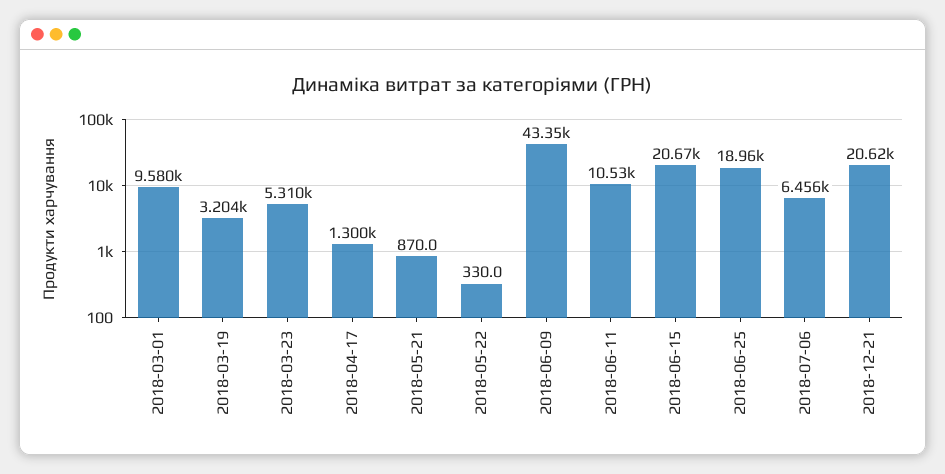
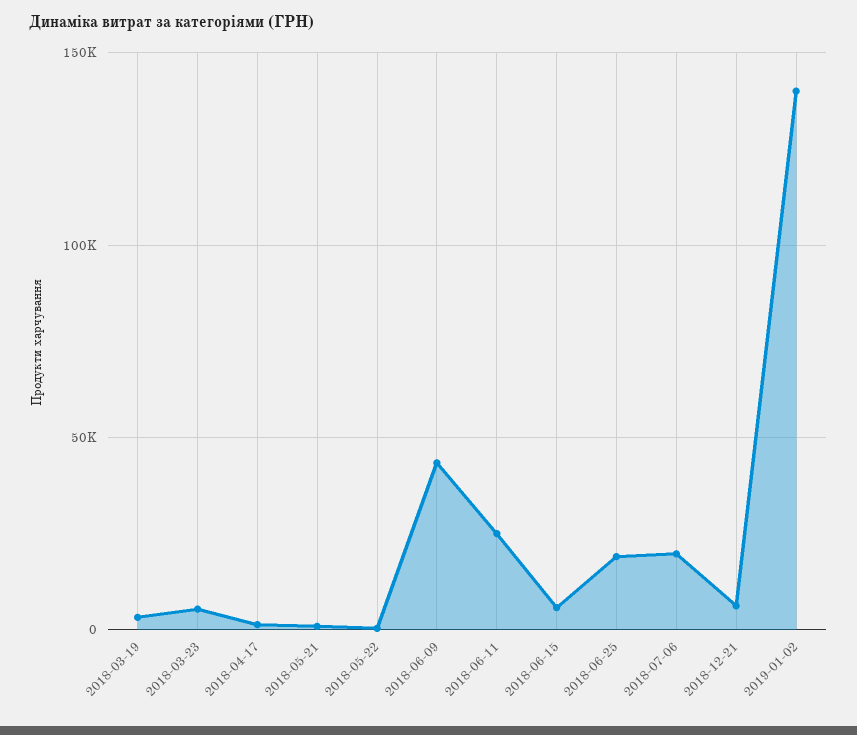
2018-03-01: 9580 -> none
2018-06-11: 10530 -> 25000
2018-06-15: 20670 -> 5000
2018-07-06: 6456 -> 20000
2018-12-21: 20620 -> 5000
2019-01-02: none -> 140000

